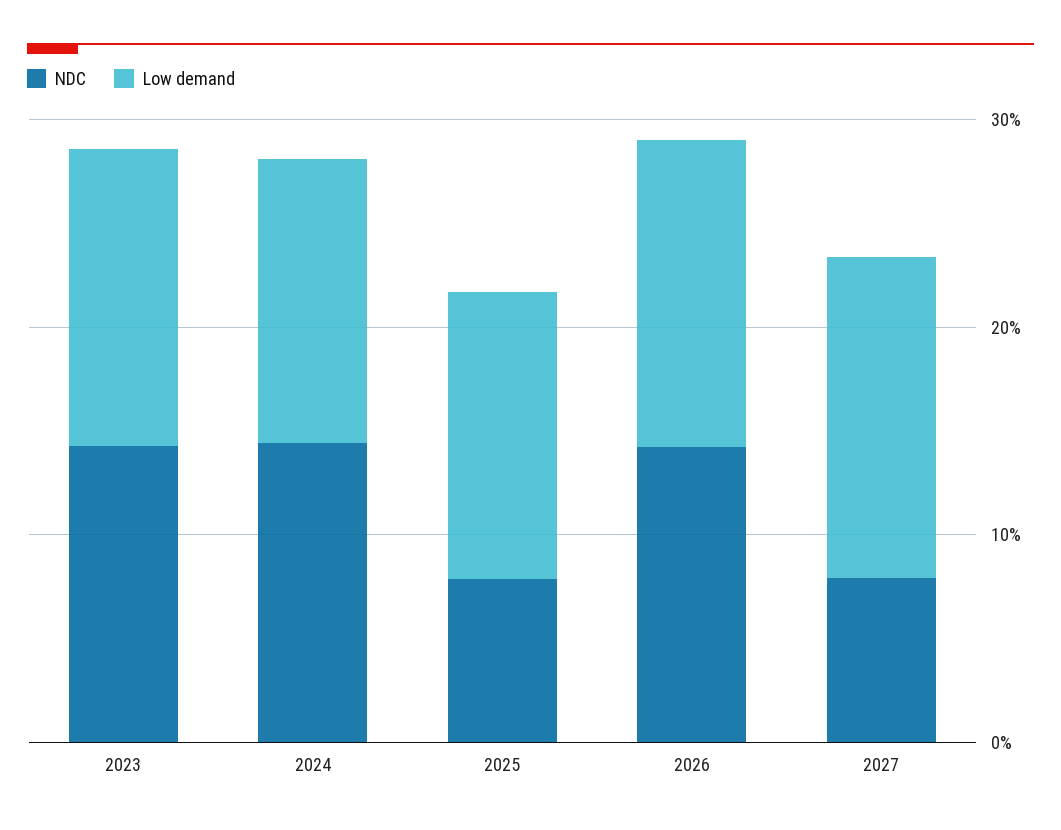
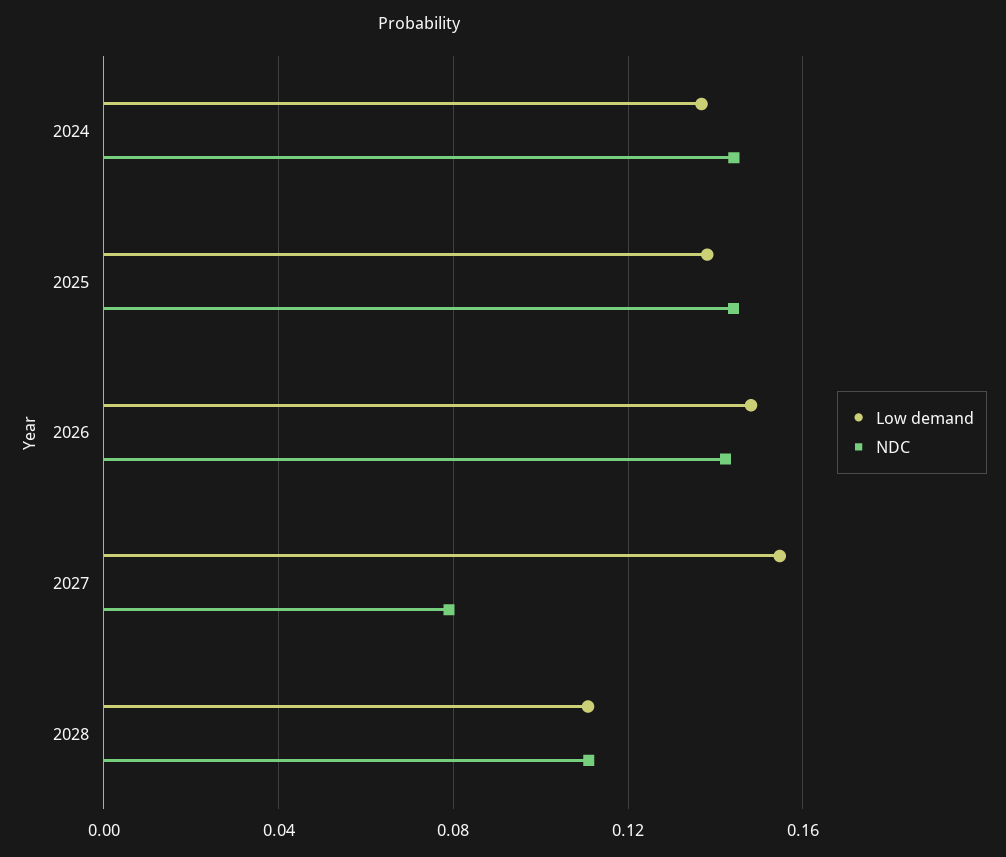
NDC, 2023: 0.14 -> none
Low demand, 2023: 0.14 -> none
NDC, 2025: 0.08 -> 0.145
Low demand, 2028: none -> 0.11
NDC, 2028: none -> 0.11

